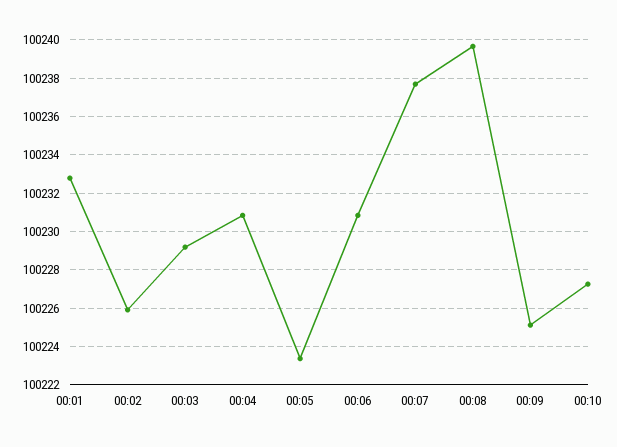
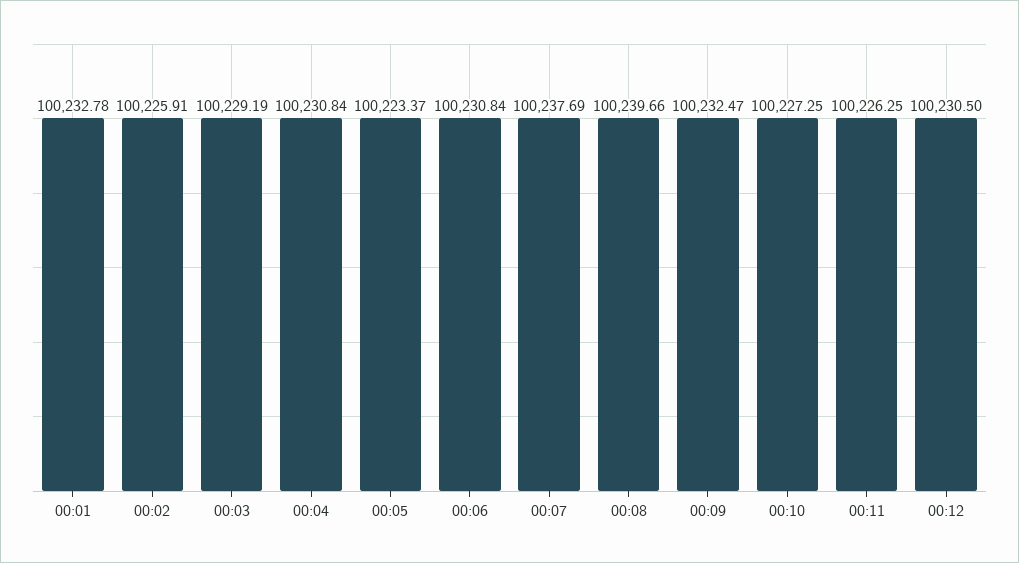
00:09: 100225 -> 100232.47
00:11: none -> 100226.25
00:12: none -> 100230.5

